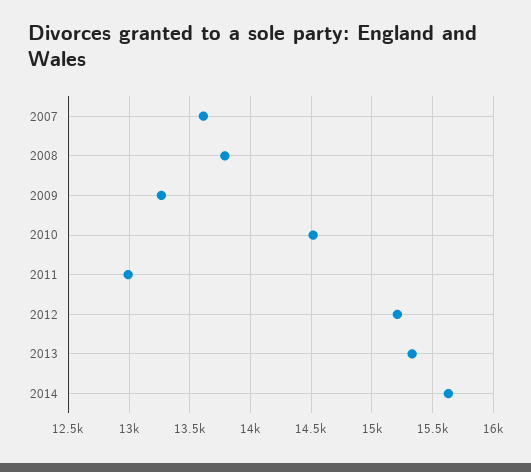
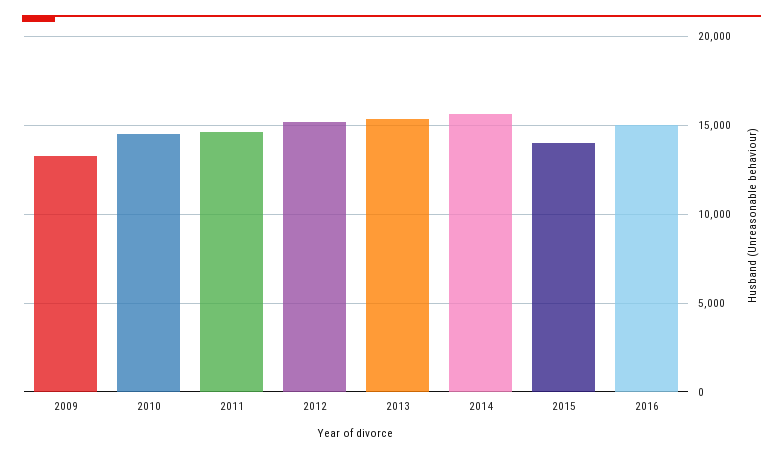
2007: 13600 -> none
2008: 13800 -> none
2011: 13000 -> 14500
2015: none -> 14000
2016: none -> 15000

